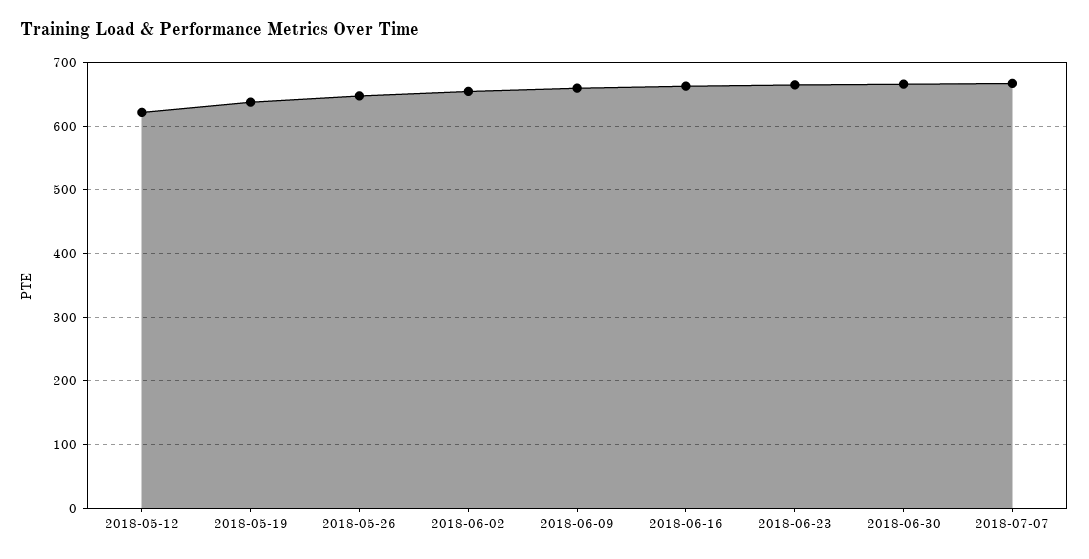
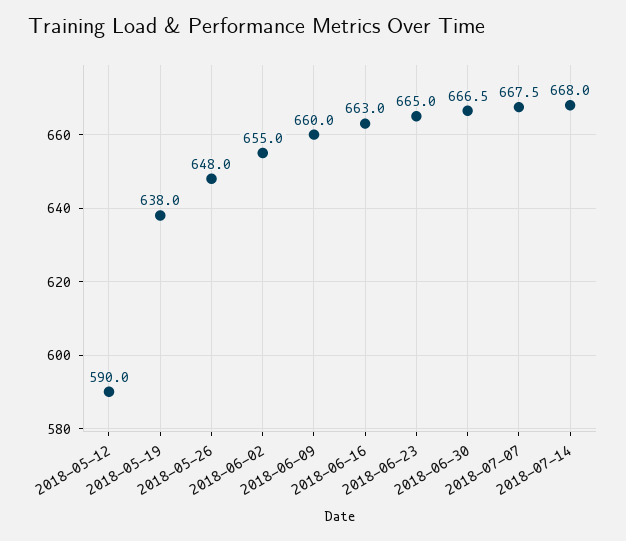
2018-05-12: 620 -> 590
2018-07-14: none -> 668

